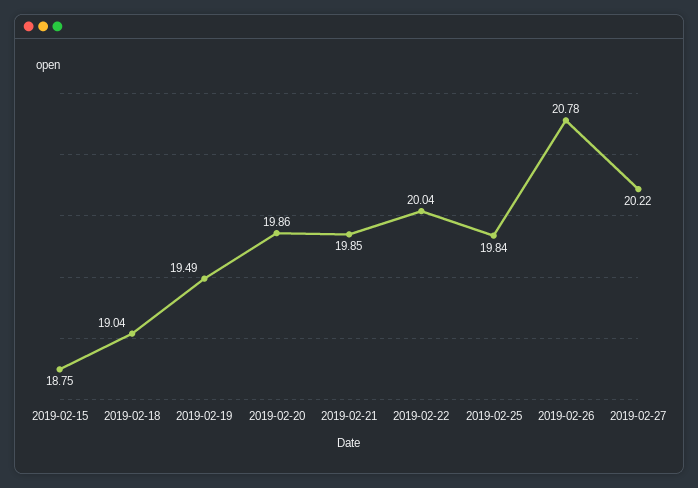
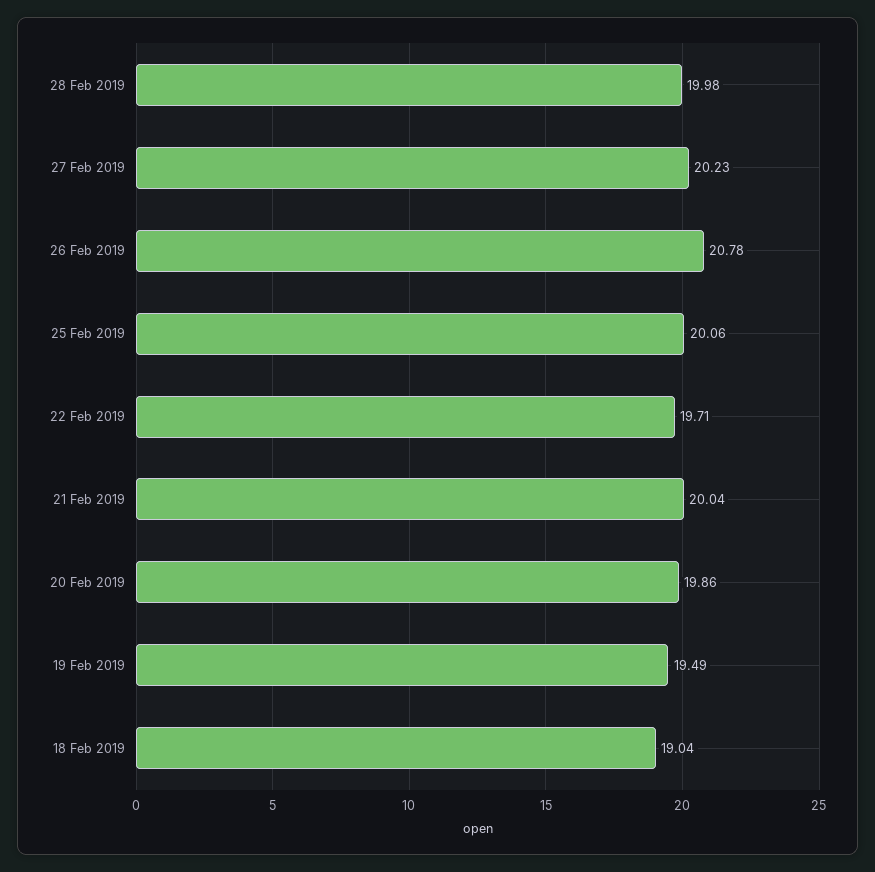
2019-02-15: 18.75 -> none
2019-02-21: 19.85 -> 20.04
2019-02-22: 20.04 -> 19.71
2019-02-25: 19.84 -> 20.06
2019-02-27: 20.22 -> 20.23
28 Feb 2019: none -> 19.98

